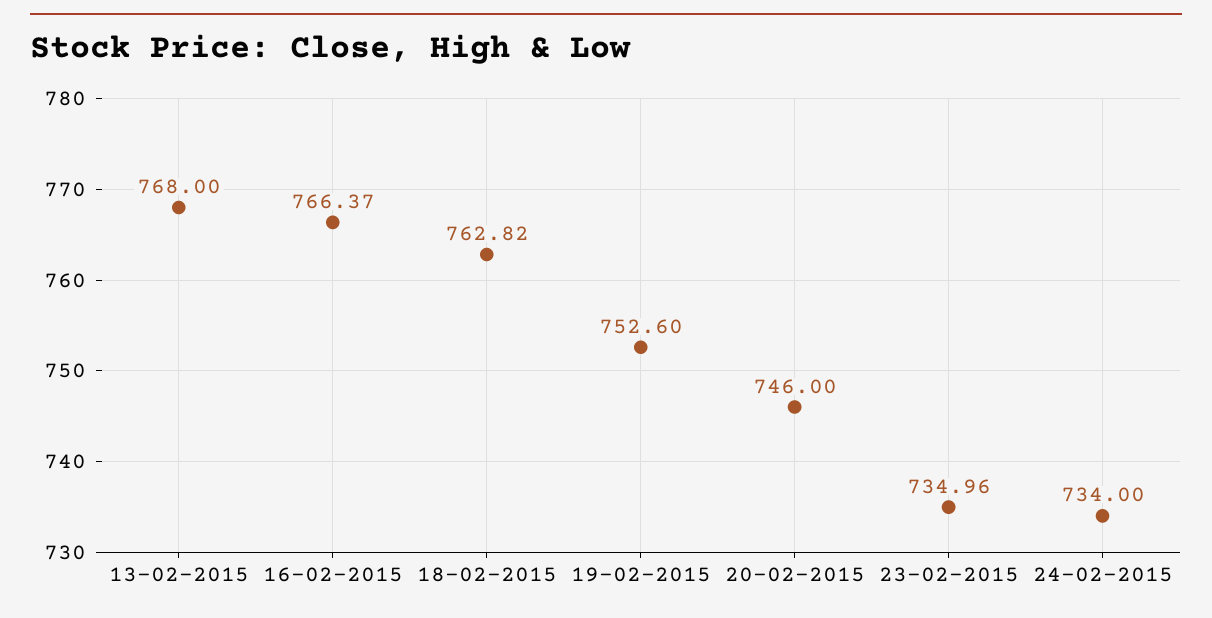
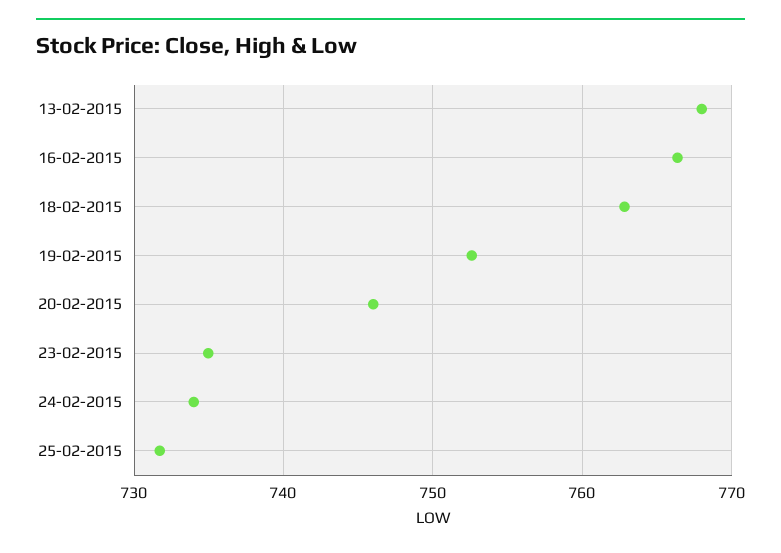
25-02-2015: none -> 732

